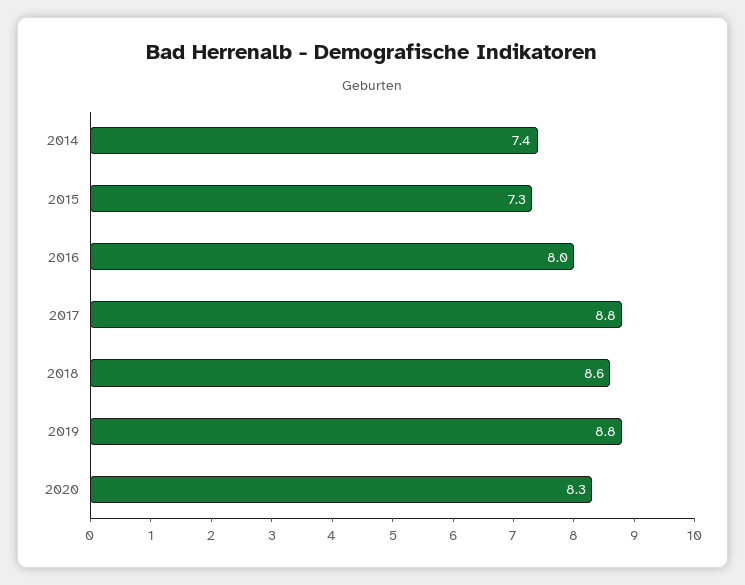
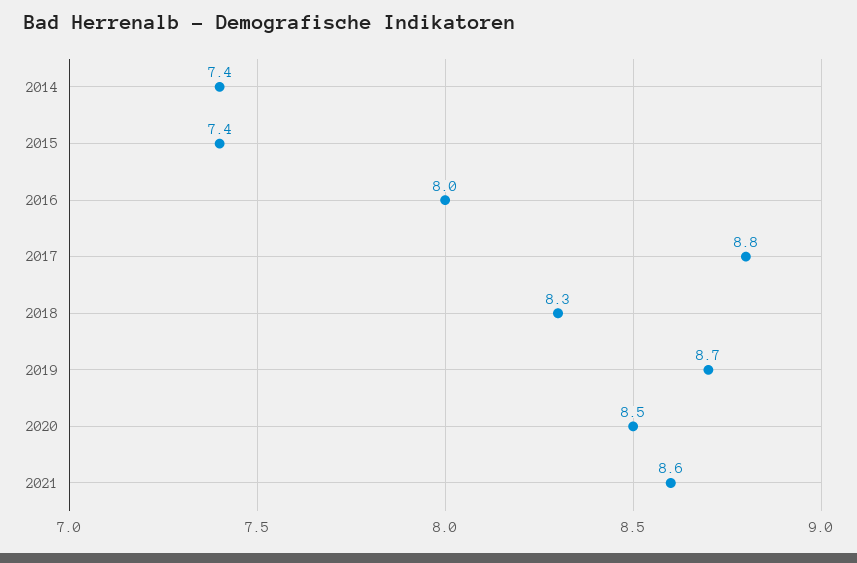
2015: 7.3 -> 7.4
2018: 8.6 -> 8.3
2019: 8.8 -> 8.7
2020: 8.3 -> 8.5
2021: none -> 8.6

